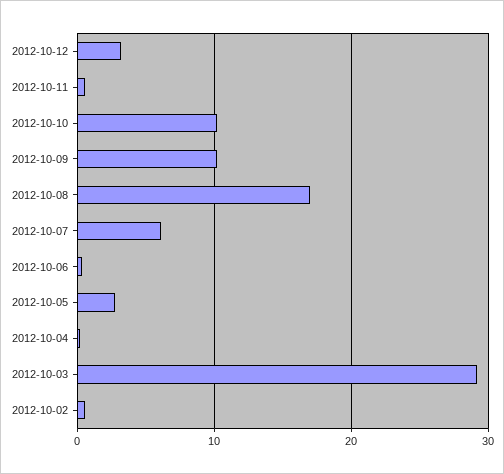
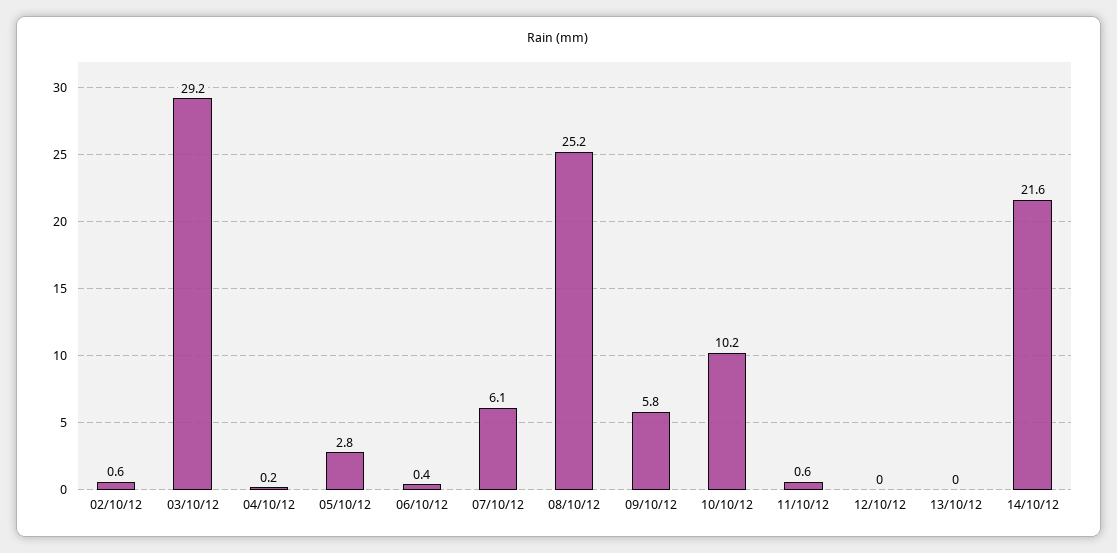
2012-10-12: 3 -> 0
2012-10-09: 10 -> 5.8
2012-10-08: 17 -> 25.2
13/10/12: none -> 0
14/10/12: none -> 21.6

